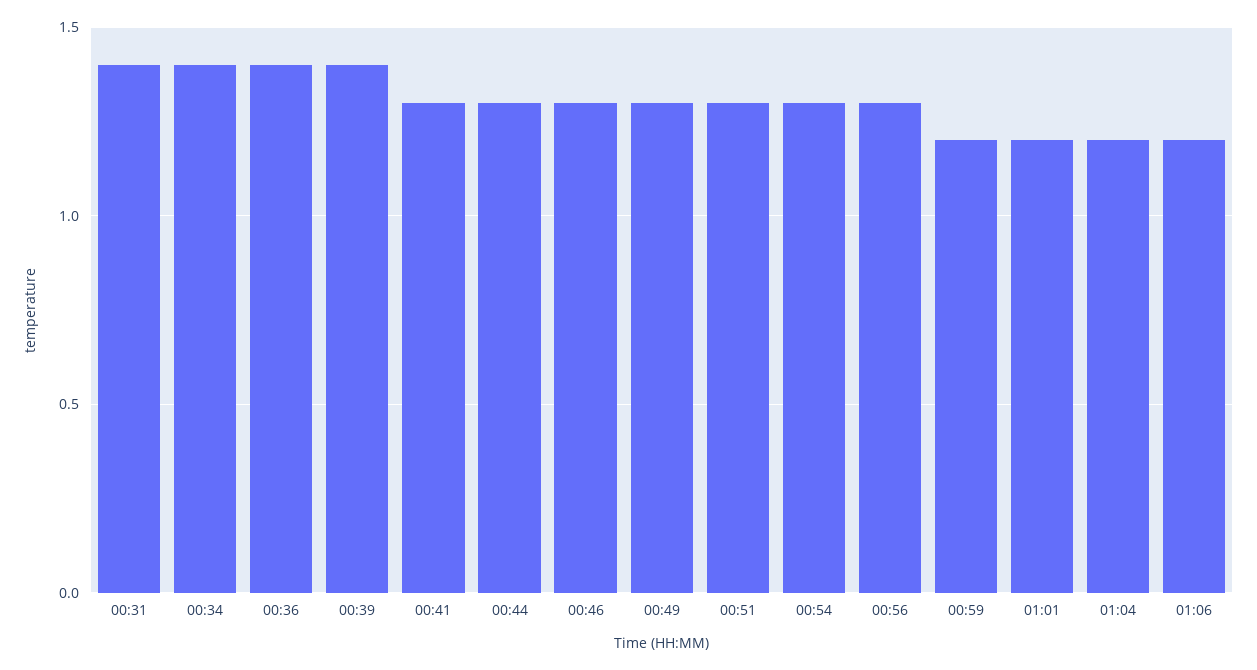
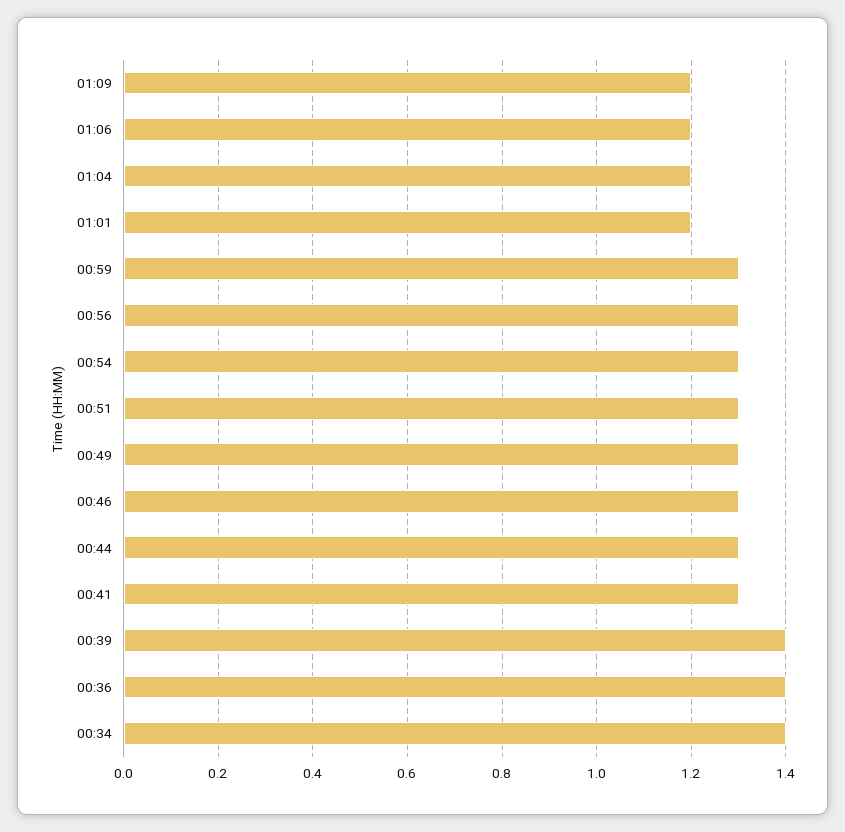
00:31: 1.4 -> none
00:59: 1.2 -> 1.3
01:09: none -> 1.2

